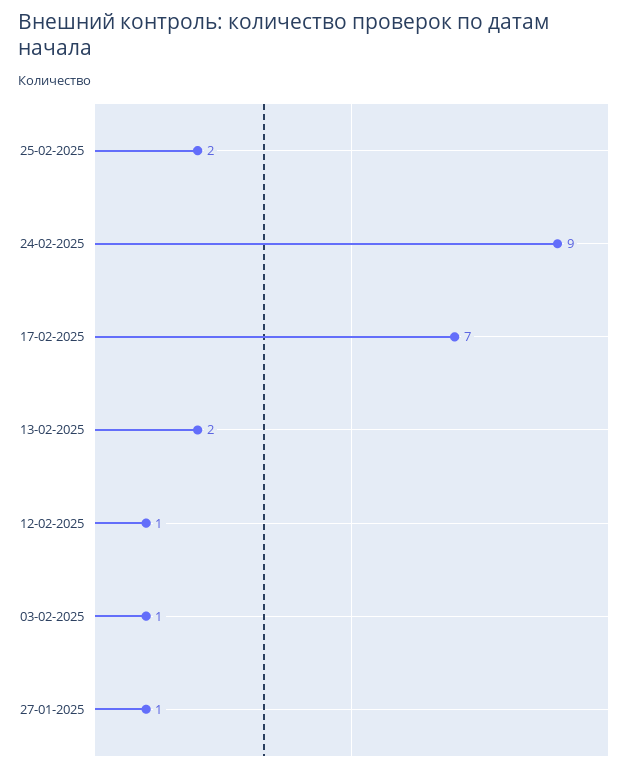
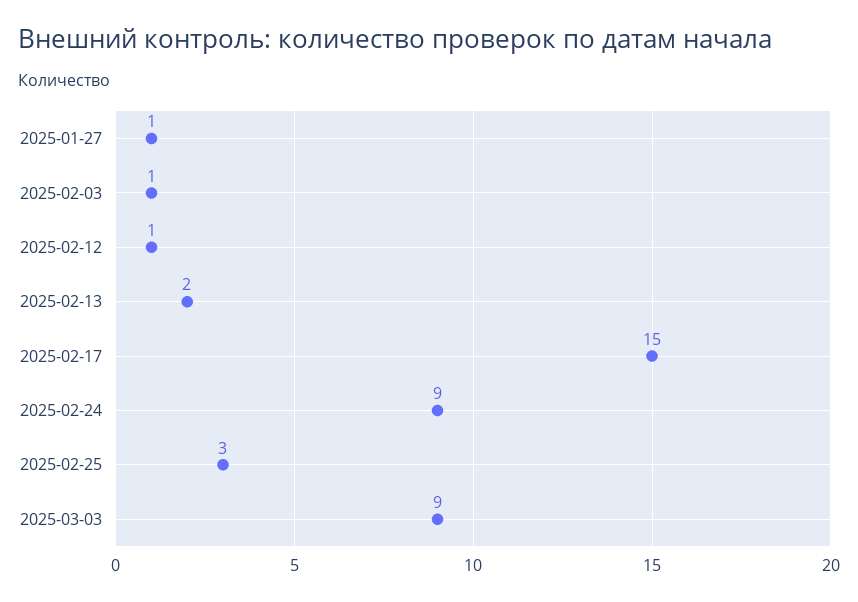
25-02-2025: 2 -> 3
17-02-2025: 7 -> 15
2025-03-03: none -> 9

